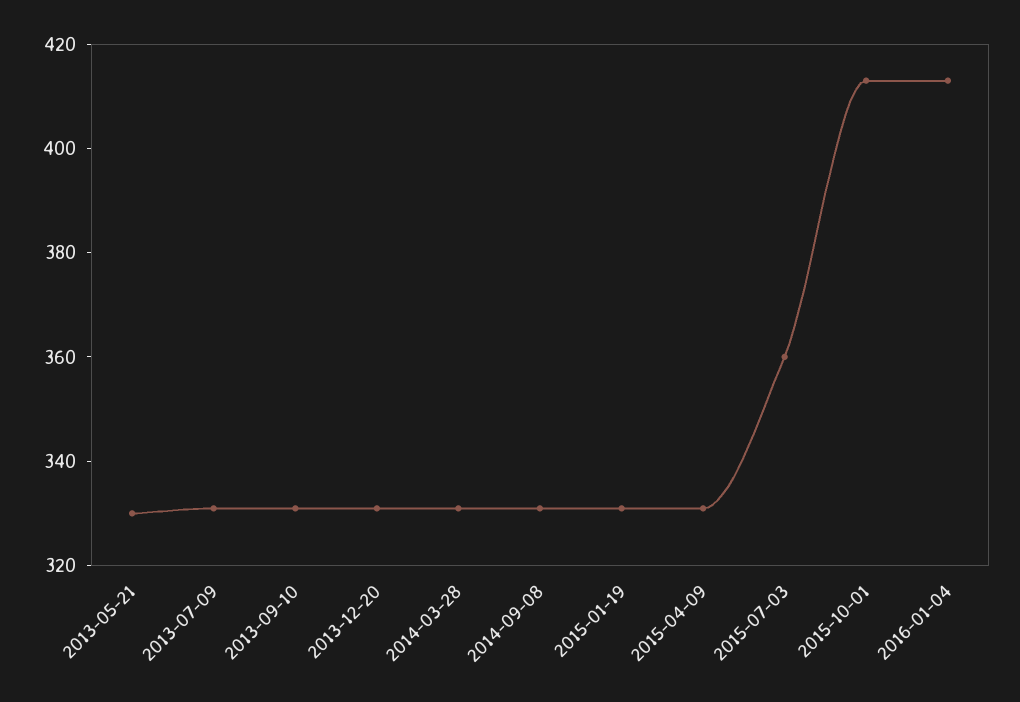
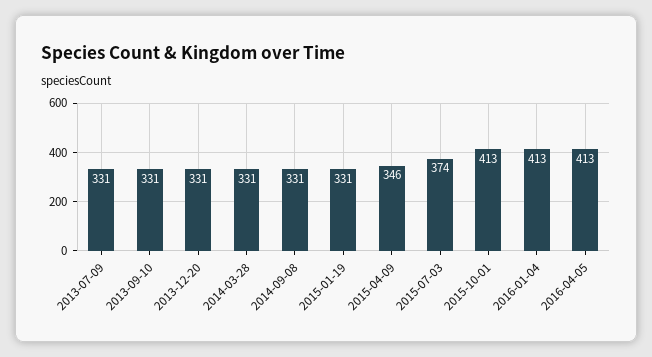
2013-05-21: 330 -> none
2015-04-09: 330 -> 346
2015-07-03: 360 -> 374
2016-04-05: none -> 413

